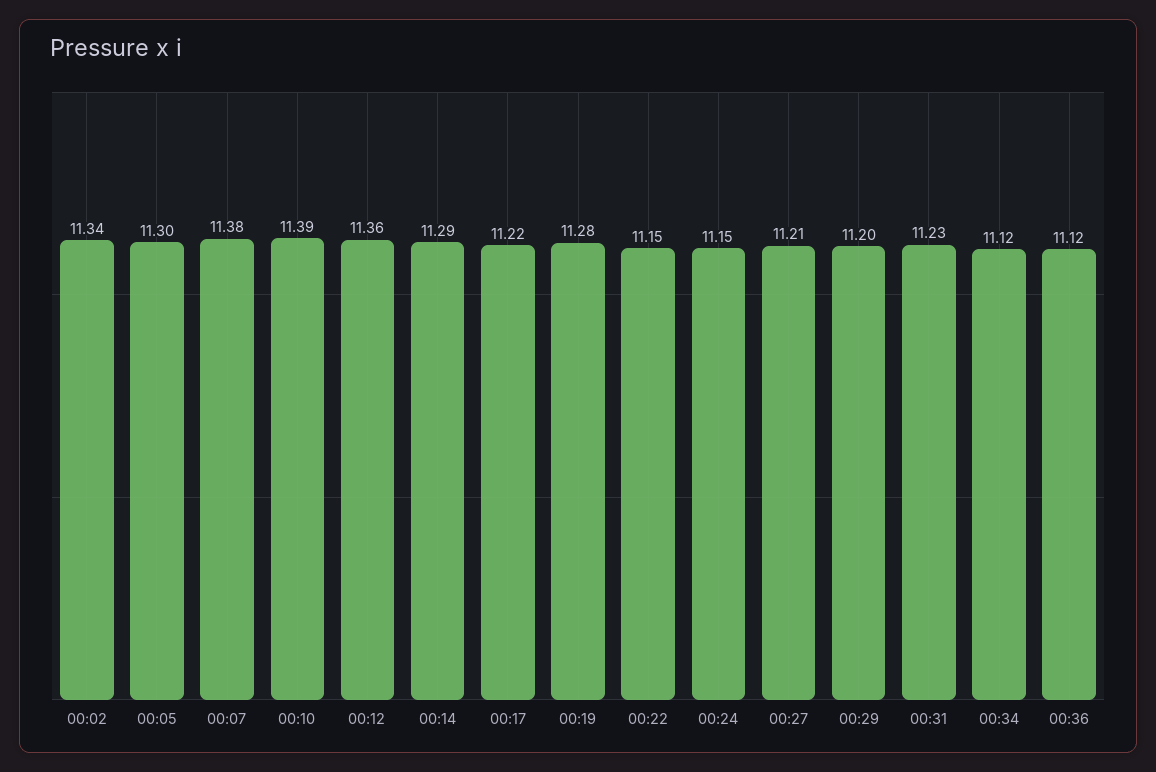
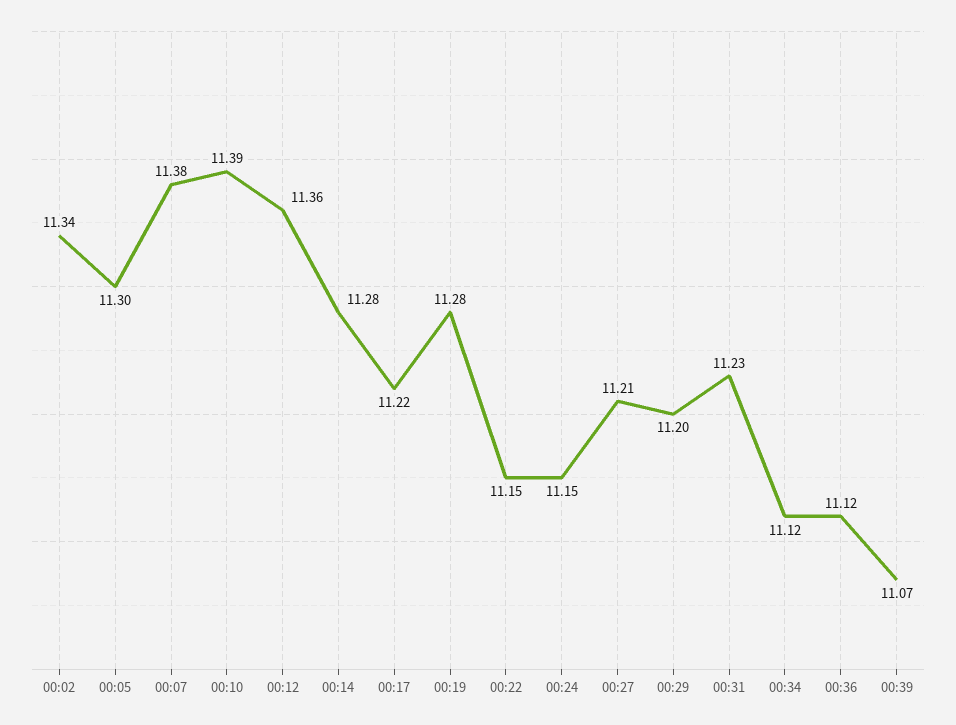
00:14: 11.29 -> 11.28
00:39: none -> 11.07

